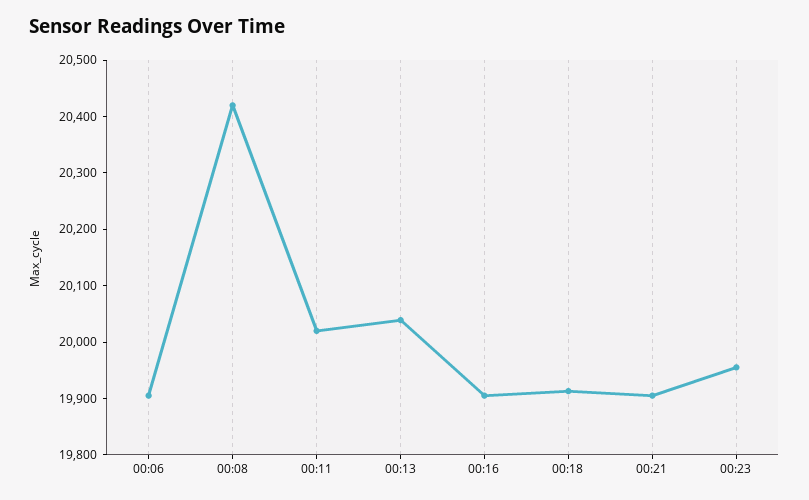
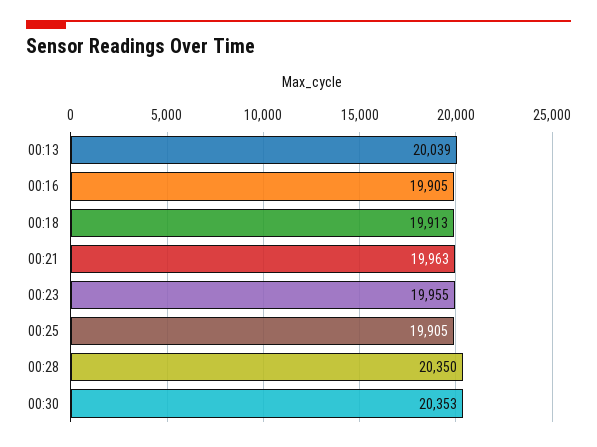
00:06: 19900 -> none
00:08: 20420 -> none
00:11: 20020 -> none
00:21: 19900 -> 19963
00:25: none -> 19905
00:28: none -> 20350
00:30: none -> 20353

